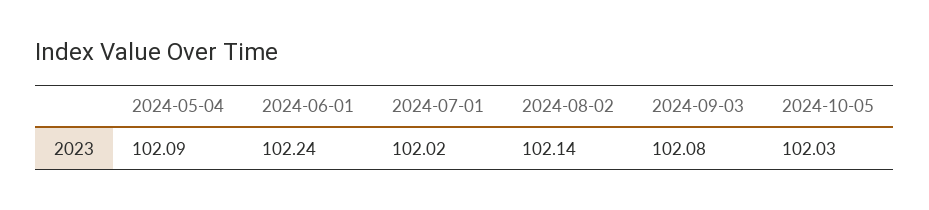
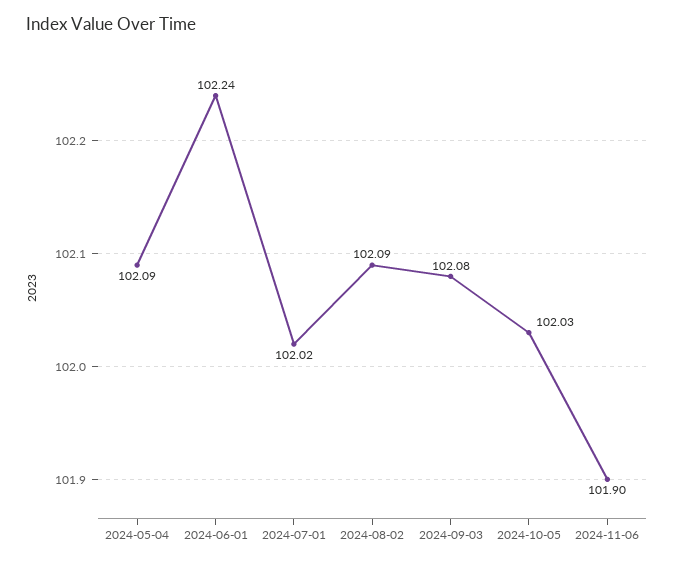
2024-08-02: 102.14 -> 102.09
2024-11-06: none -> 101.9

